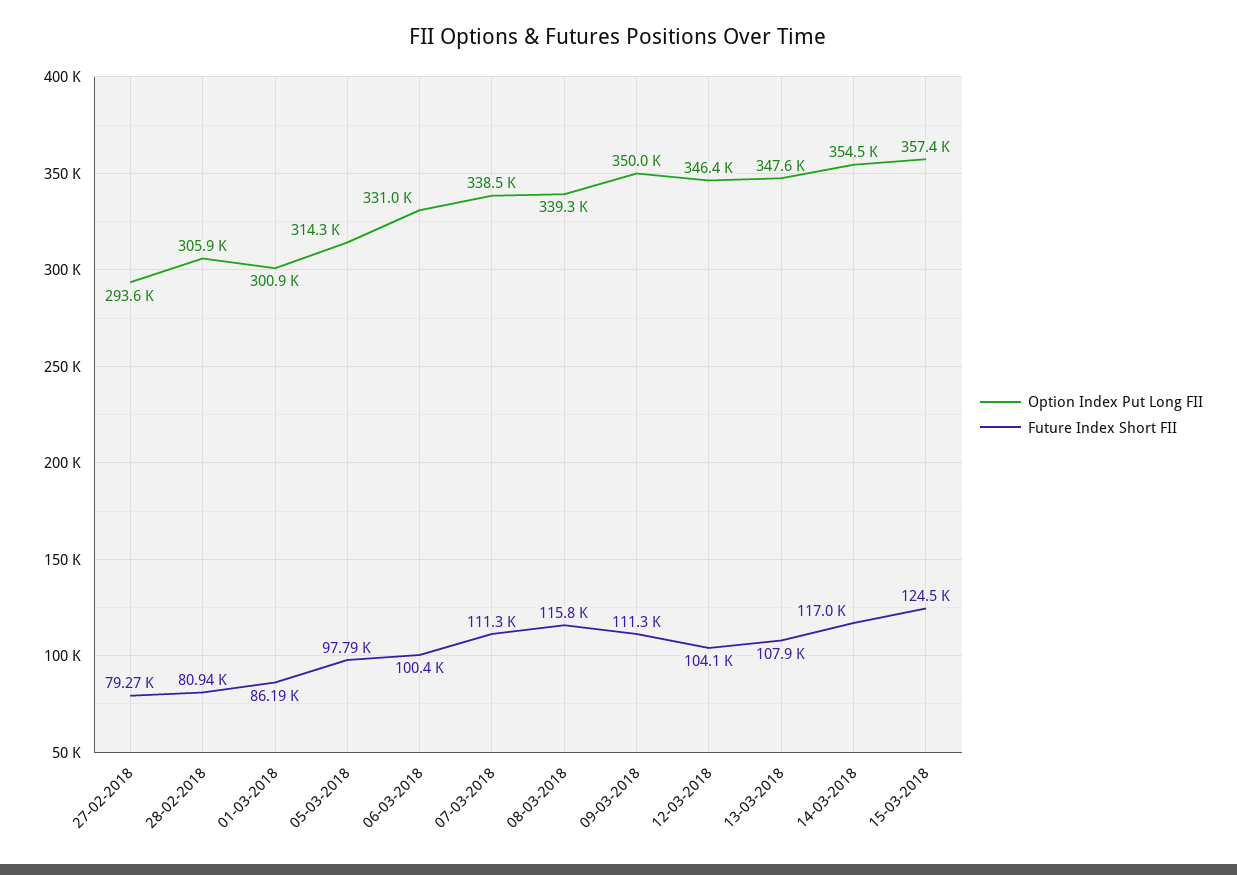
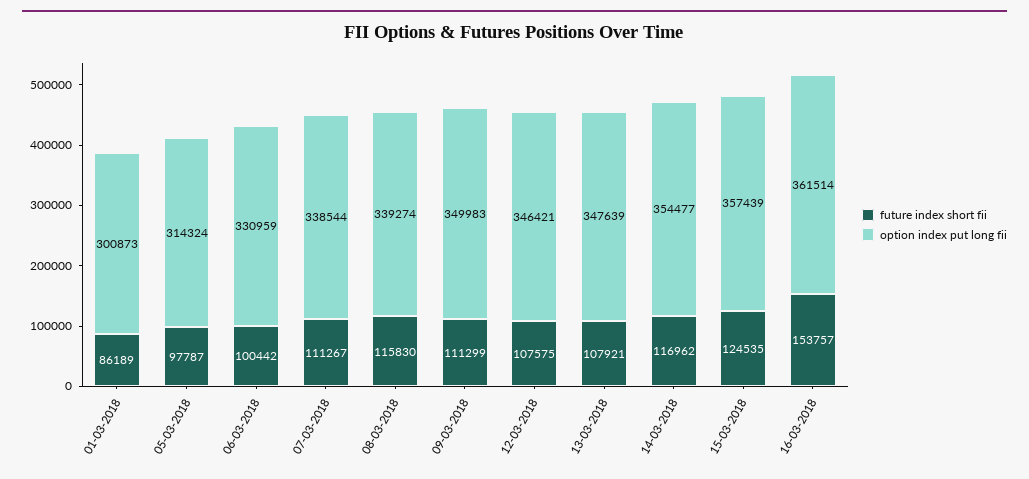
Option Index Put Long FII, 27-02-2018: 293600 -> none
Future Index Short FII, 27-02-2018: 79270 -> none
Option Index Put Long FII, 28-02-2018: 305900 -> none
Future Index Short FII, 28-02-2018: 80940 -> none
Future Index Short FII, 12-03-2018: 104100 -> 107575
Future Index Short FII, 16-03-2018: none -> 153757
Option Index Put Long FII, 16-03-2018: none -> 361514

